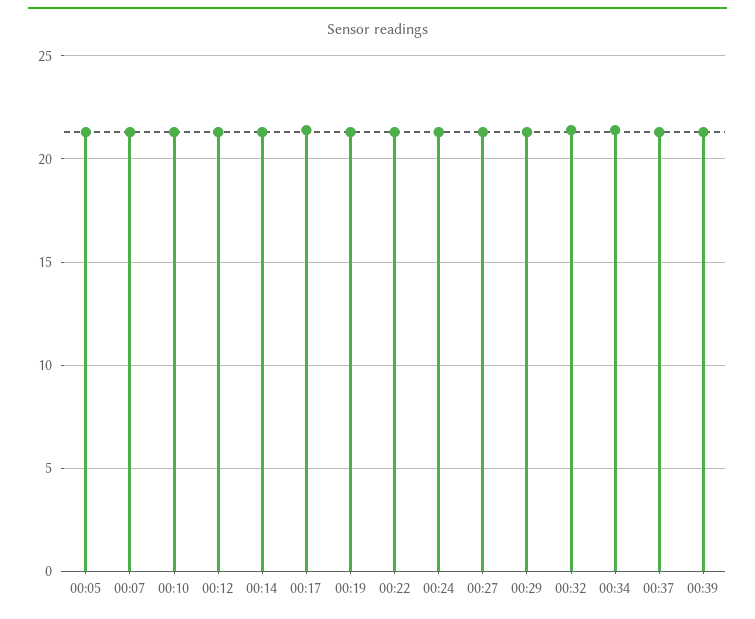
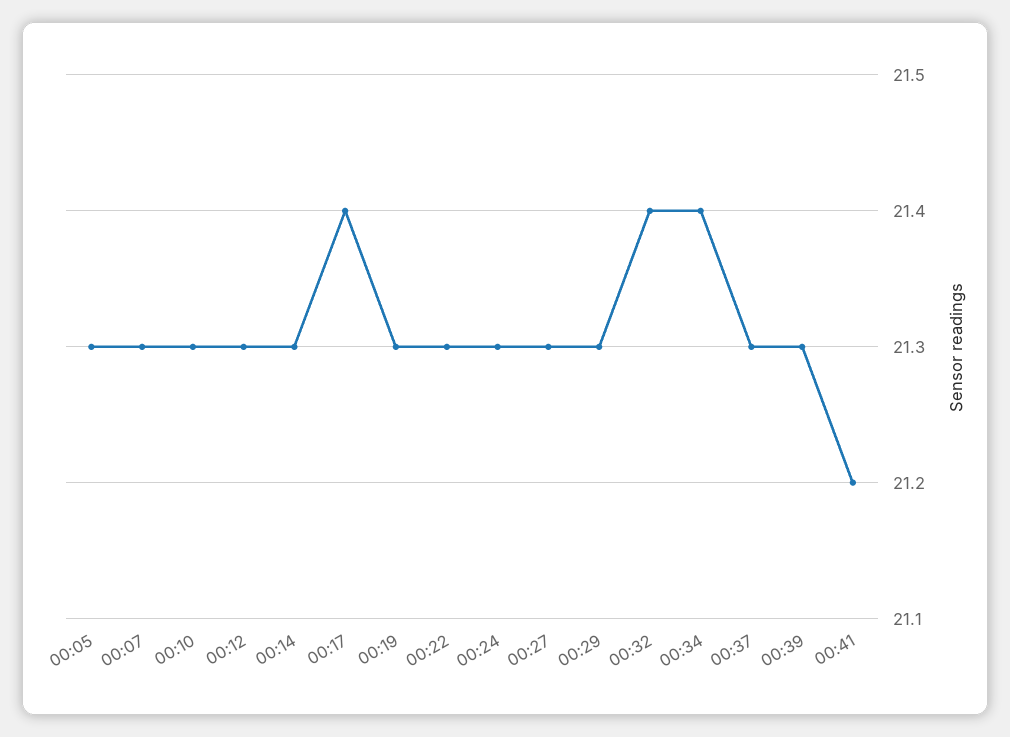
00:41: none -> 21.2

